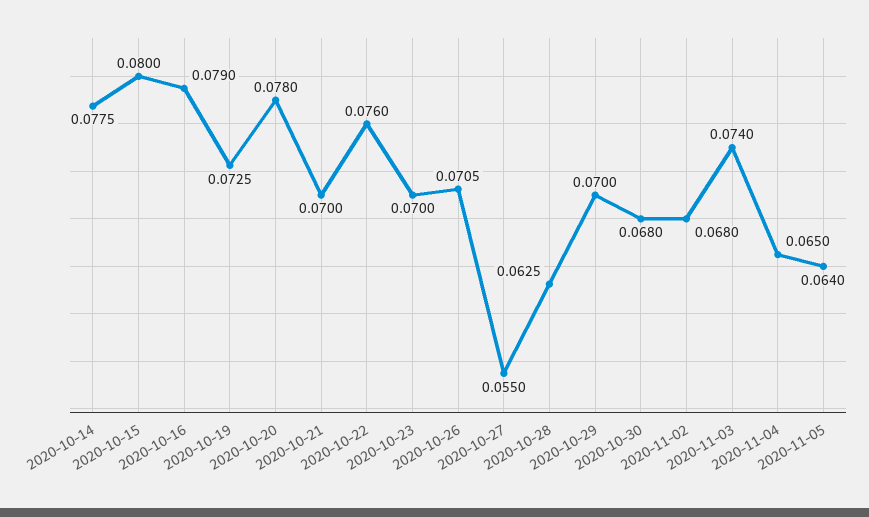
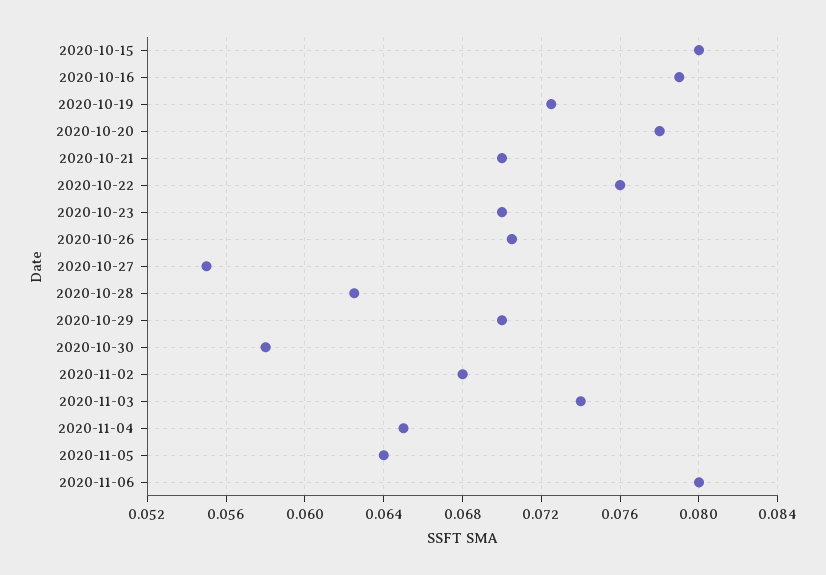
2020-10-14: 0.0775 -> none
2020-10-30: 0.068 -> 0.058
2020-11-06: none -> 0.08

